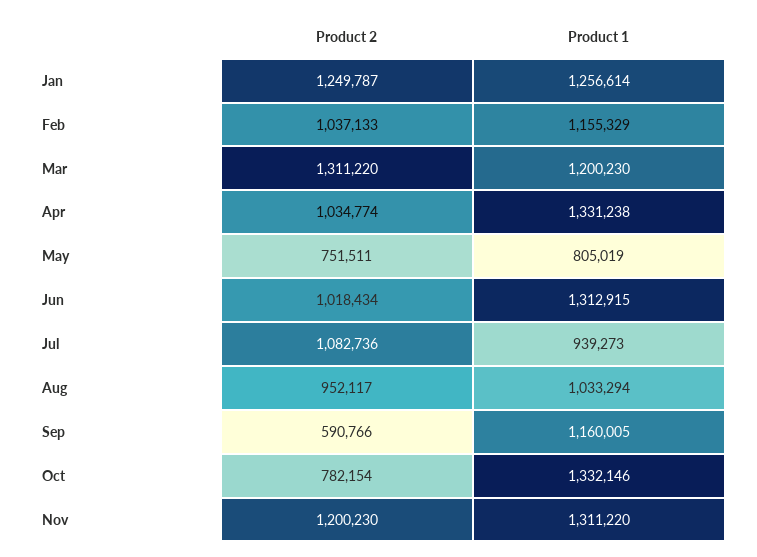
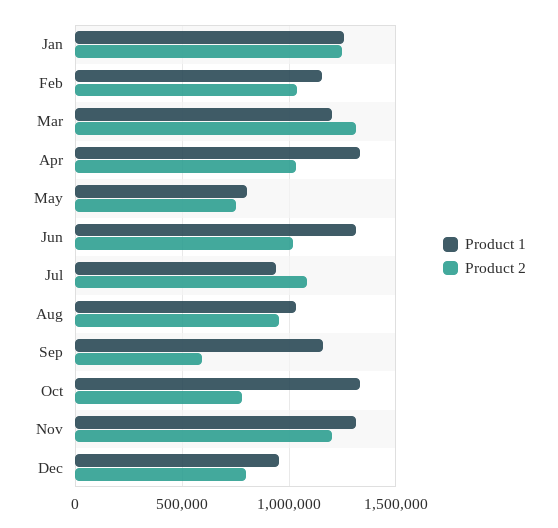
Product 1, Dec: none -> 950000
Product 2, Dec: none -> 800000

